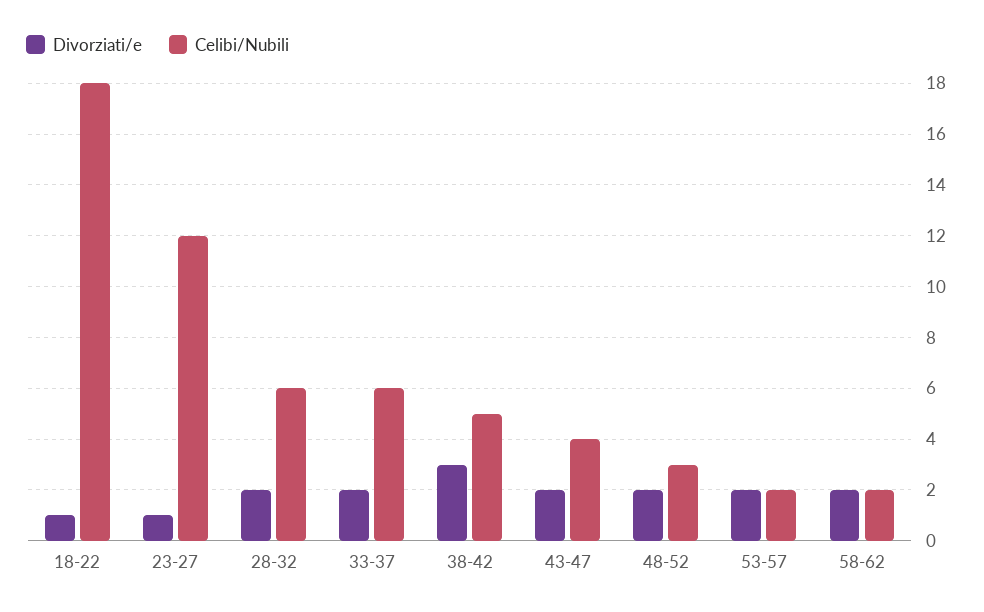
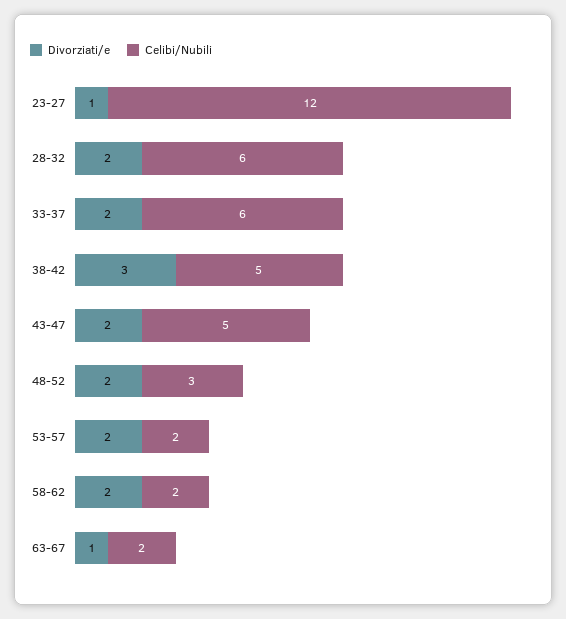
Divorziati/e, 18-22: 1 -> none
Celibi/Nubili, 18-22: 18 -> none
Celibi/Nubili, 43-47: 4 -> 5
Divorziati/e, 63-67: none -> 1
Celibi/Nubili, 63-67: none -> 2

